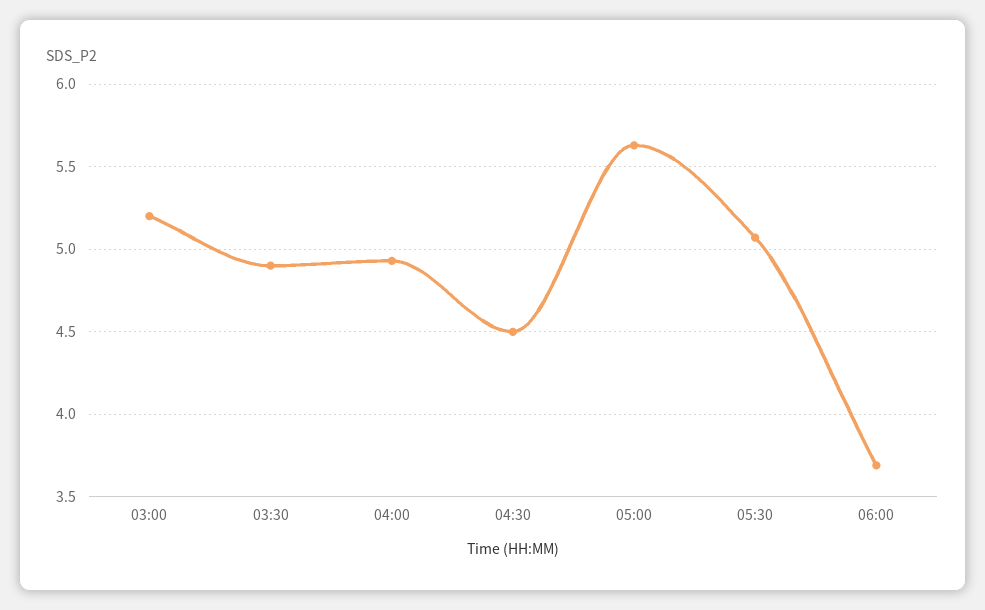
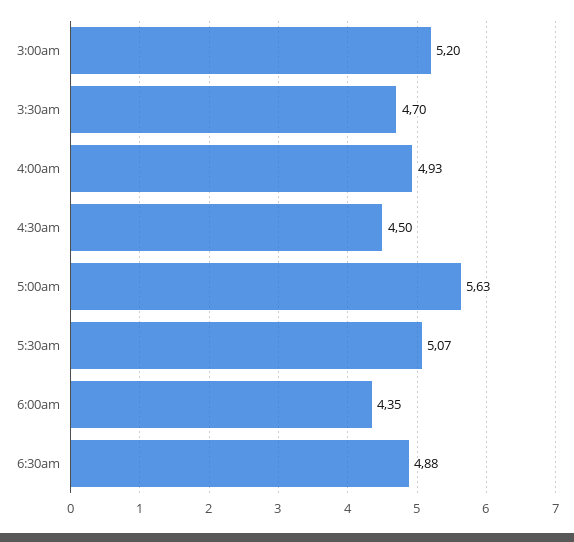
03:30: 4.9 -> 4.7
06:00: 3.7 -> 4.35
6:30am: none -> 4.88

